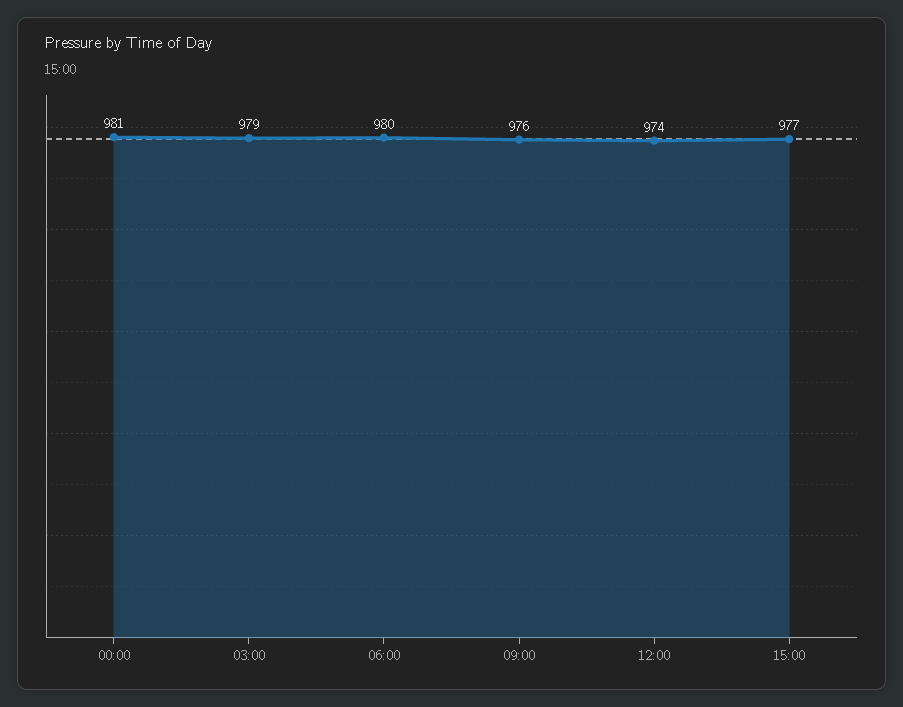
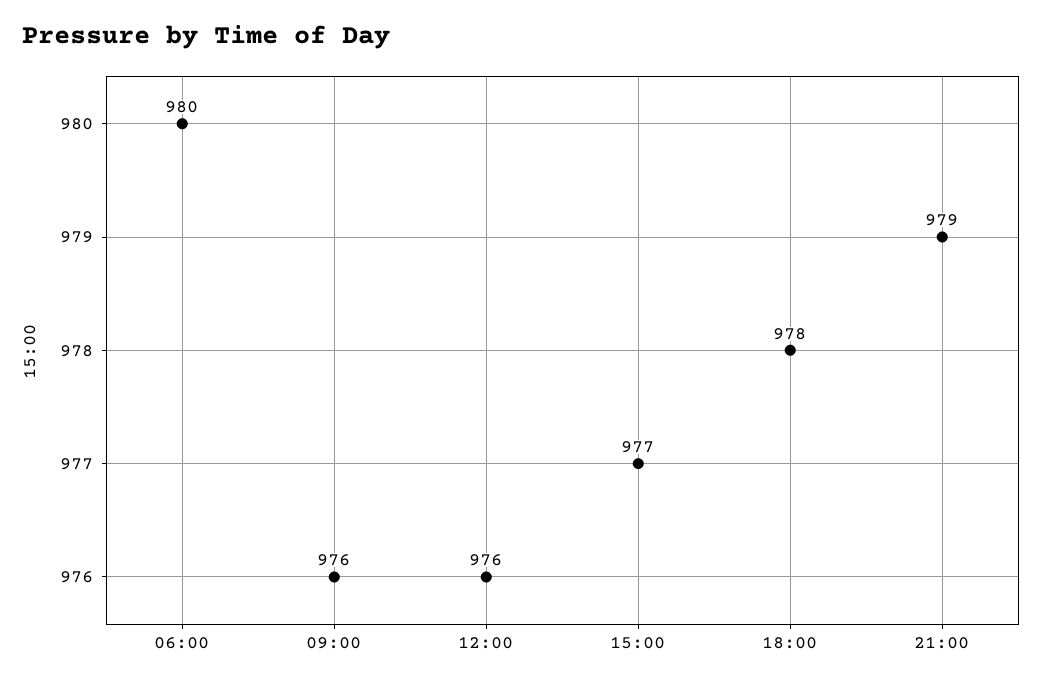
00:00: 981 -> none
03:00: 979 -> none
12:00: 974 -> 976
18:00: none -> 978
21:00: none -> 979

